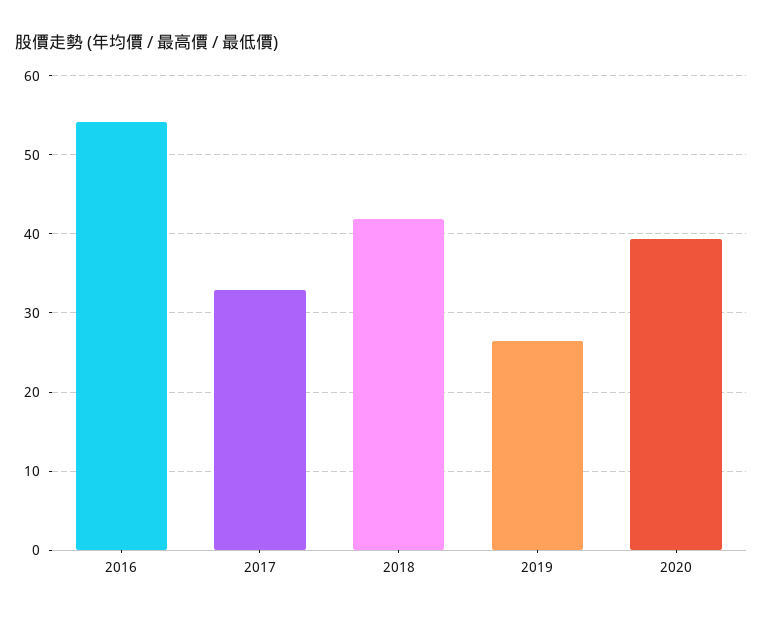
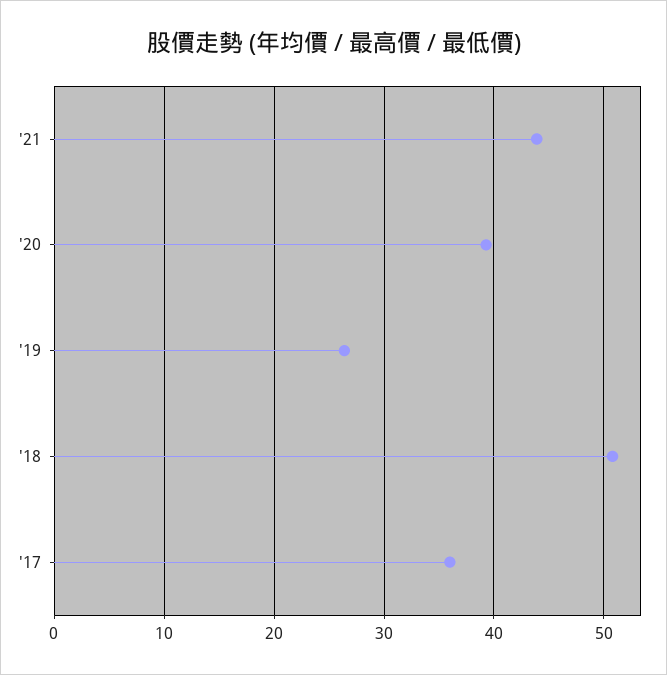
2016: 54 -> none
2017: 33 -> 36
2018: 42 -> 51
'21: none -> 44

